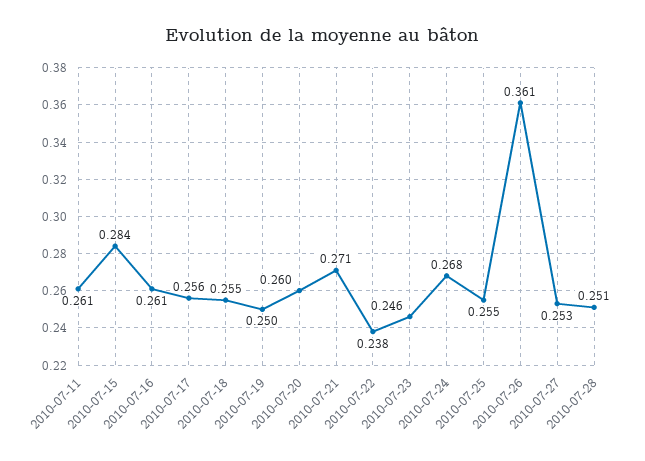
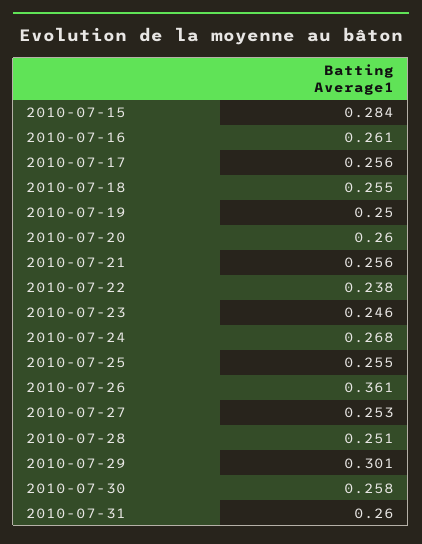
2010-07-11: 0.261 -> none
2010-07-21: 0.271 -> 0.256
2010-07-29: none -> 0.301
2010-07-30: none -> 0.258
2010-07-31: none -> 0.26

